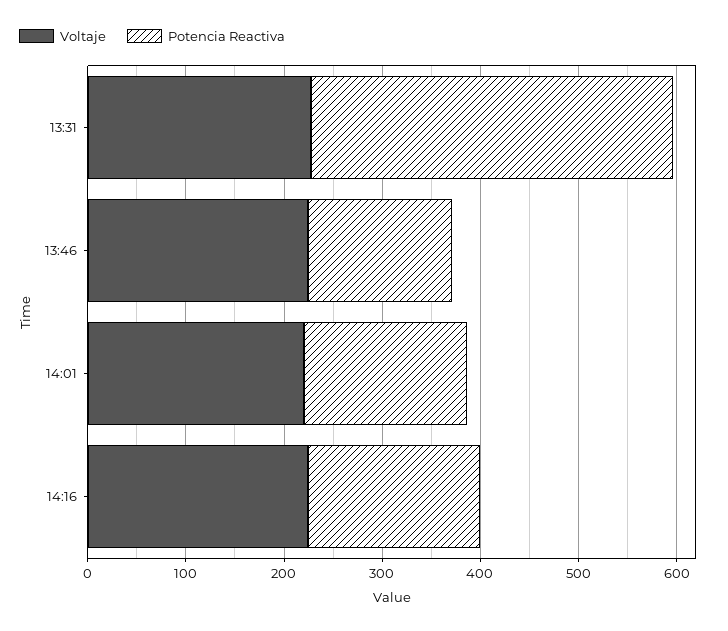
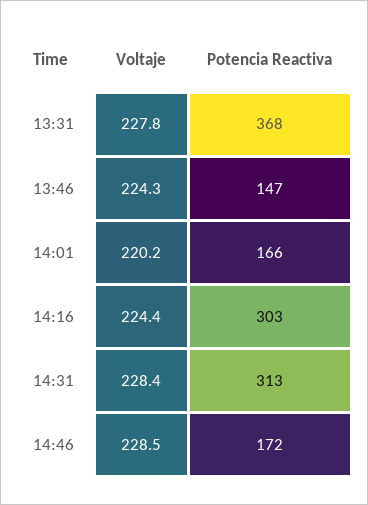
Potencia Reactiva, 14:16: 180 -> 303
Voltaje, 14:31: none -> 228.4
Potencia Reactiva, 14:31: none -> 313
Voltaje, 14:46: none -> 228.5
Potencia Reactiva, 14:46: none -> 172

